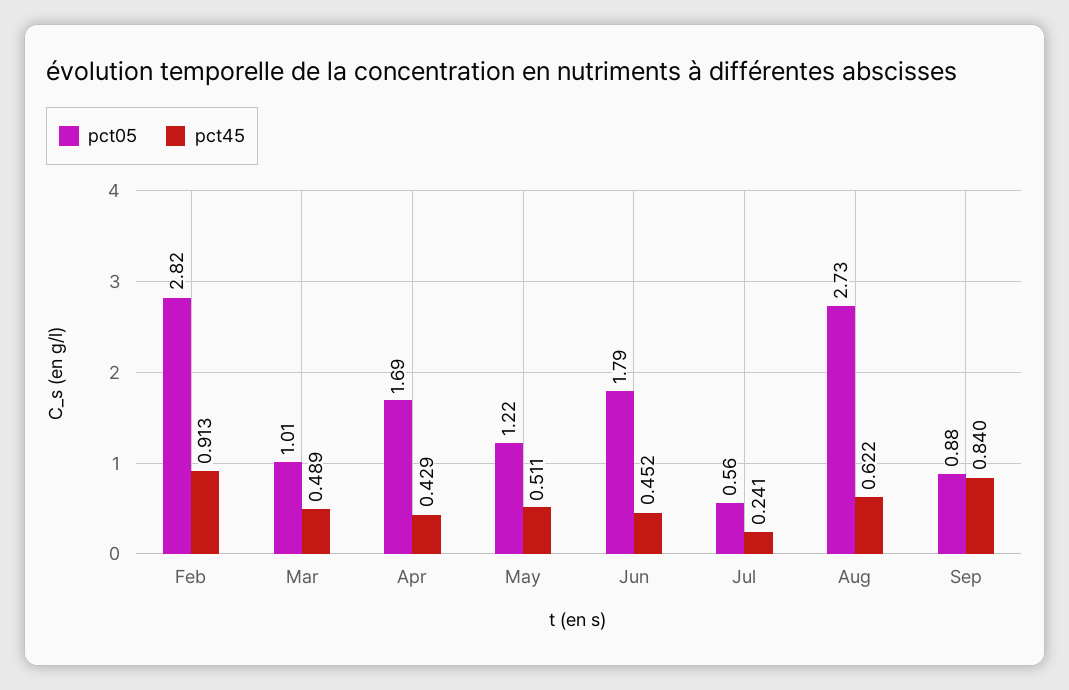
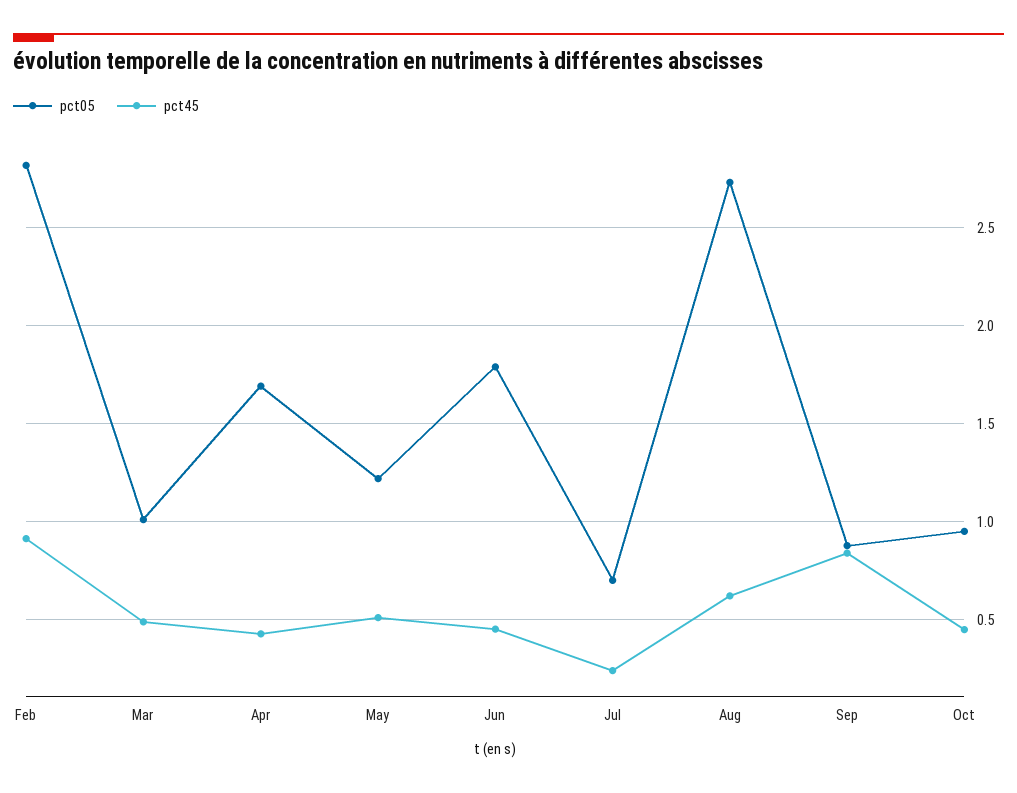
pct05, Jul: 0.56 -> 0.7
pct05, Oct: none -> 0.95
pct45, Oct: none -> 0.45

